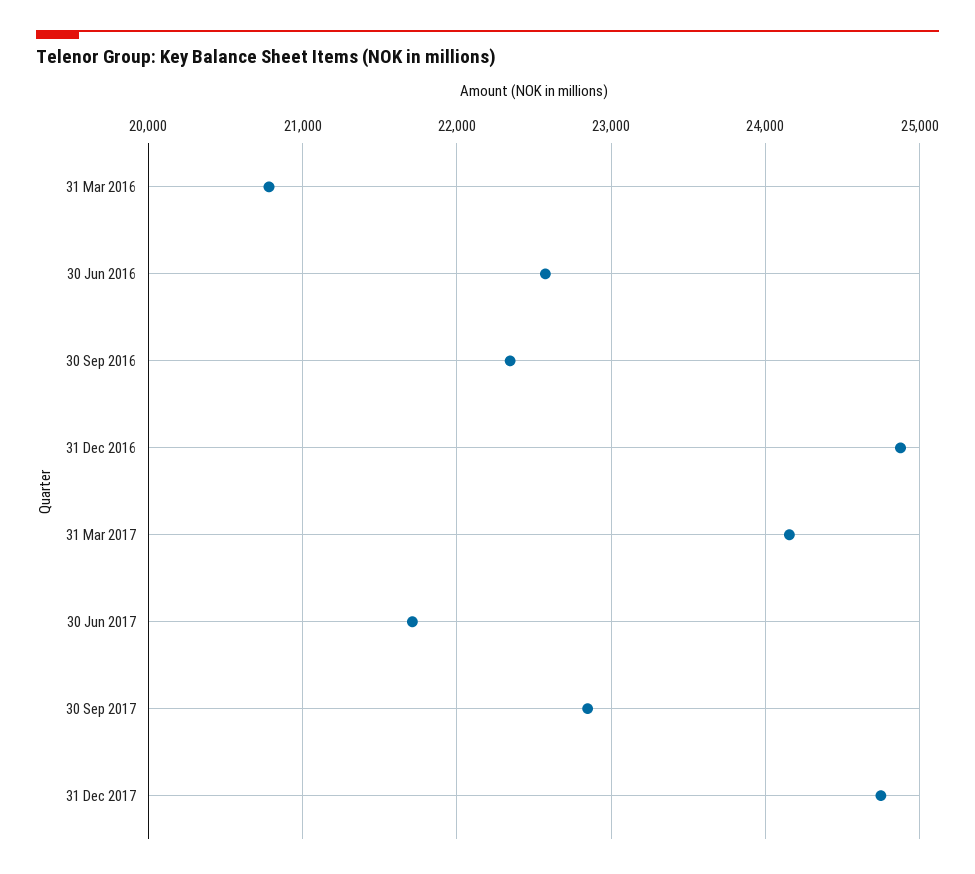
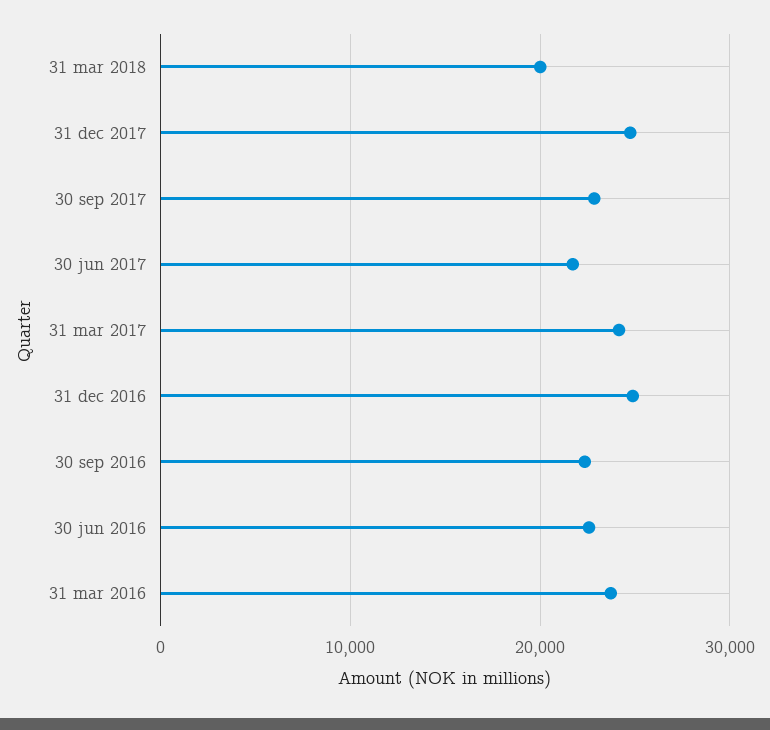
31 Mar 2016: 20800 -> 24000
31 mar 2018: none -> 20000

